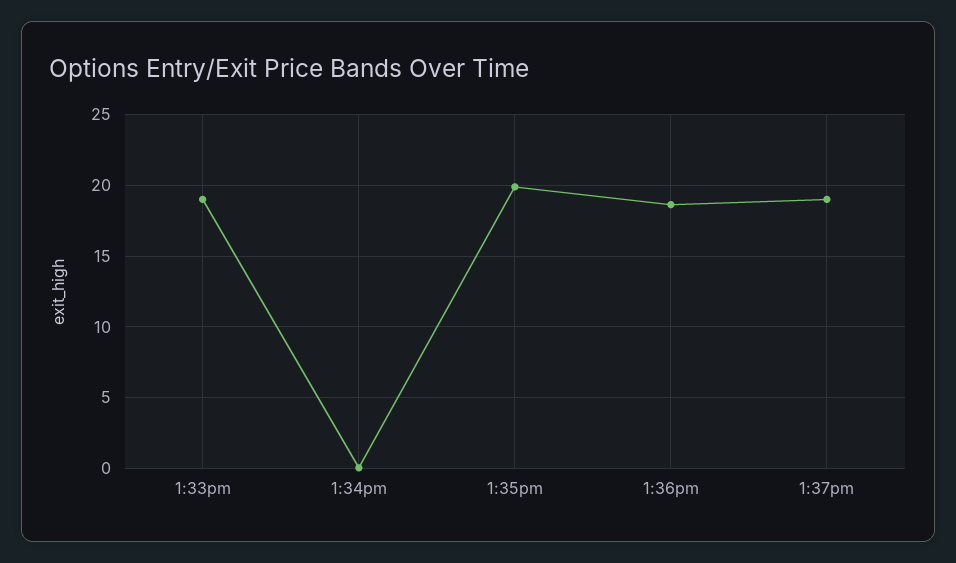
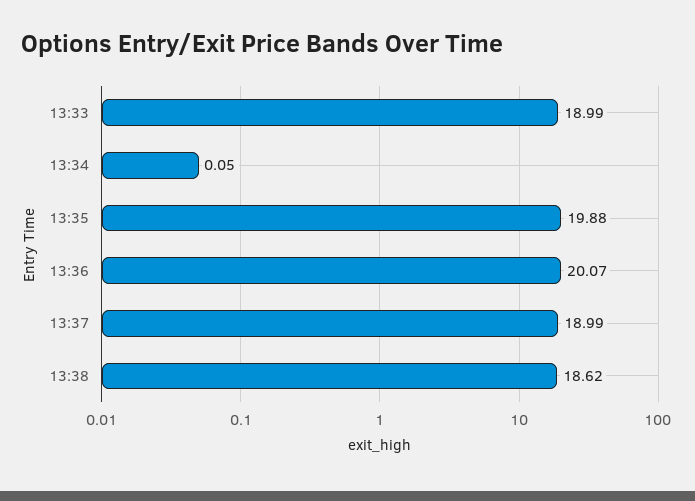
1:36pm: 18.5 -> 20.07
13:38: none -> 18.62

